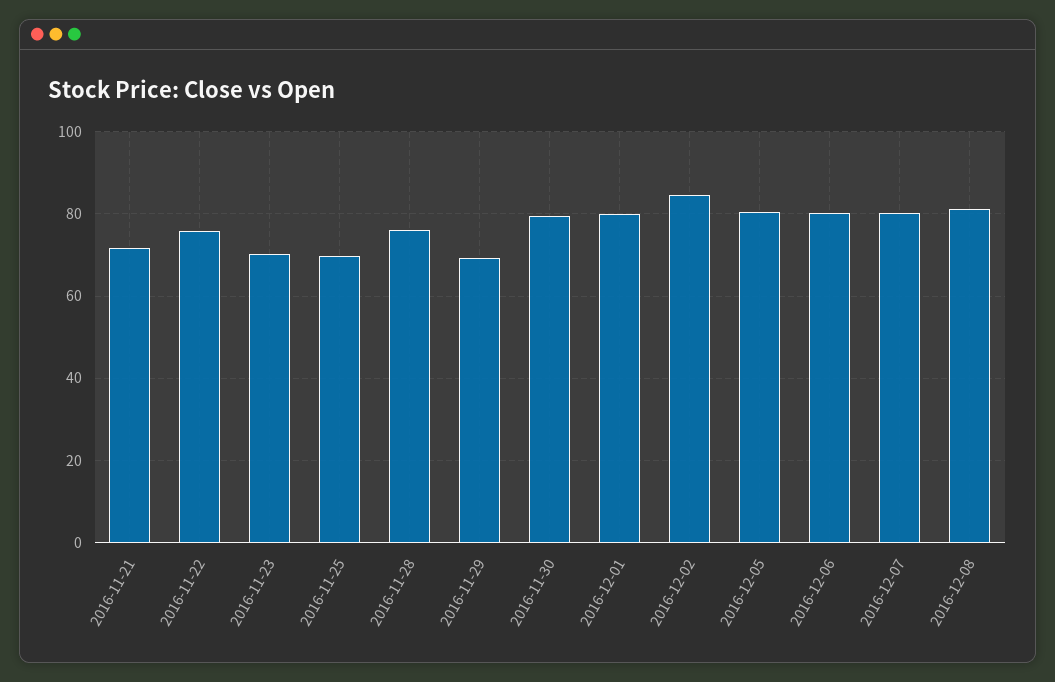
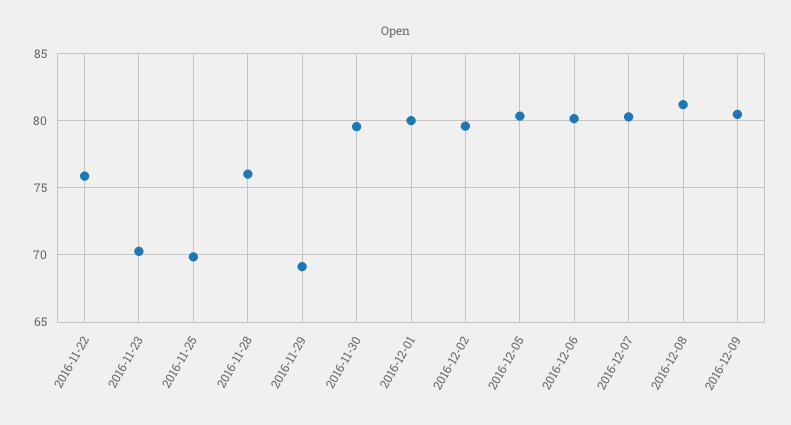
2016-11-21: 72 -> none
2016-12-02: 84 -> 79.5
2016-12-09: none -> 80.5

